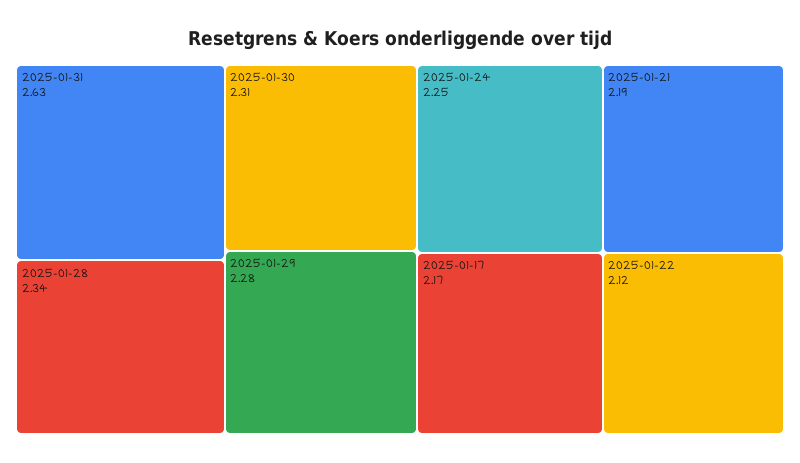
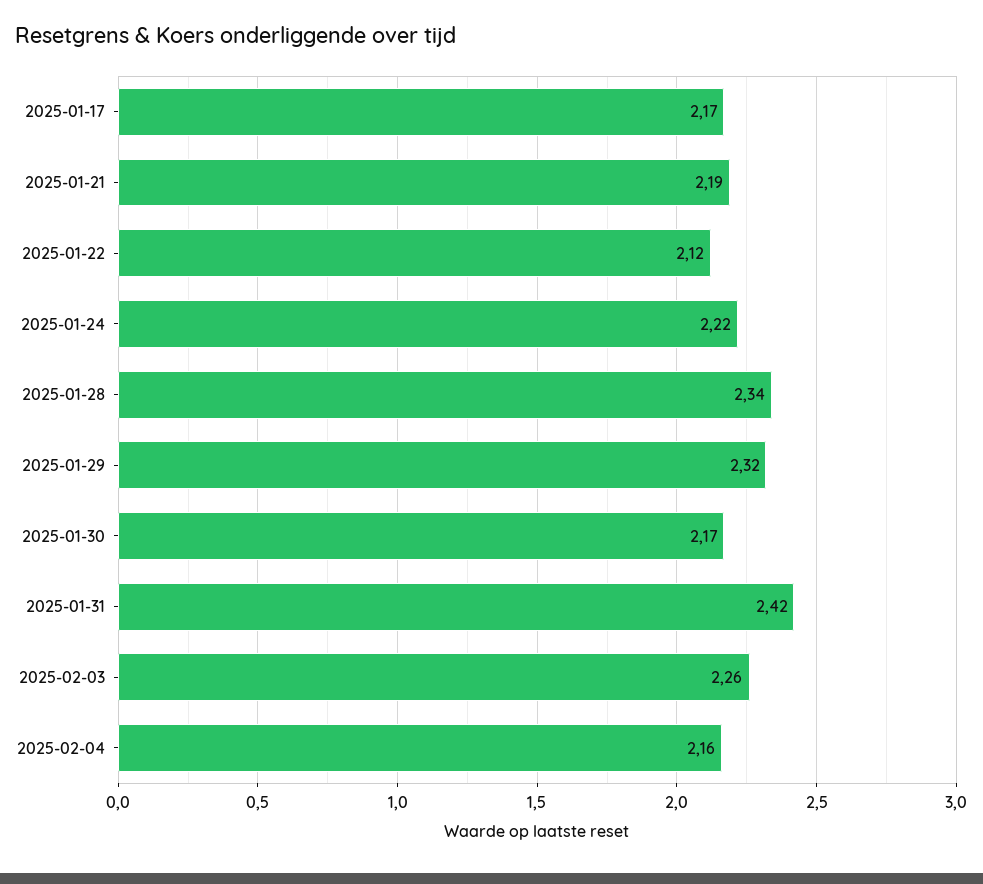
2025-01-31: 2.63 -> 2.42
2025-01-30: 2.31 -> 2.17
2025-01-29: 2.28 -> 2.32
2025-01-24: 2.25 -> 2.22
2025-02-03: none -> 2.26
2025-02-04: none -> 2.16

